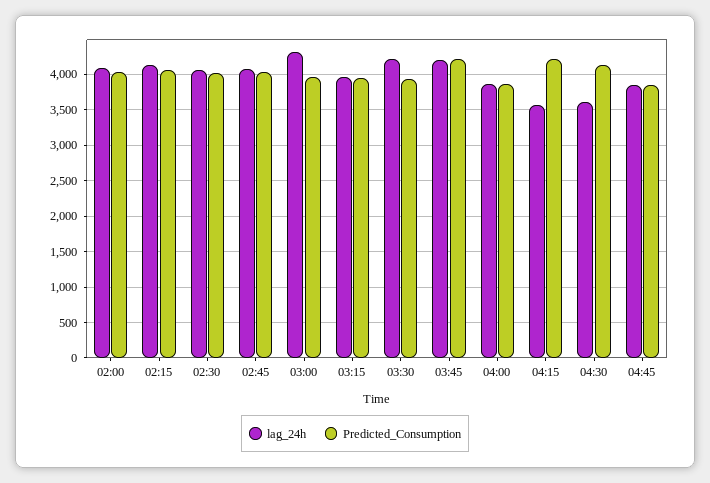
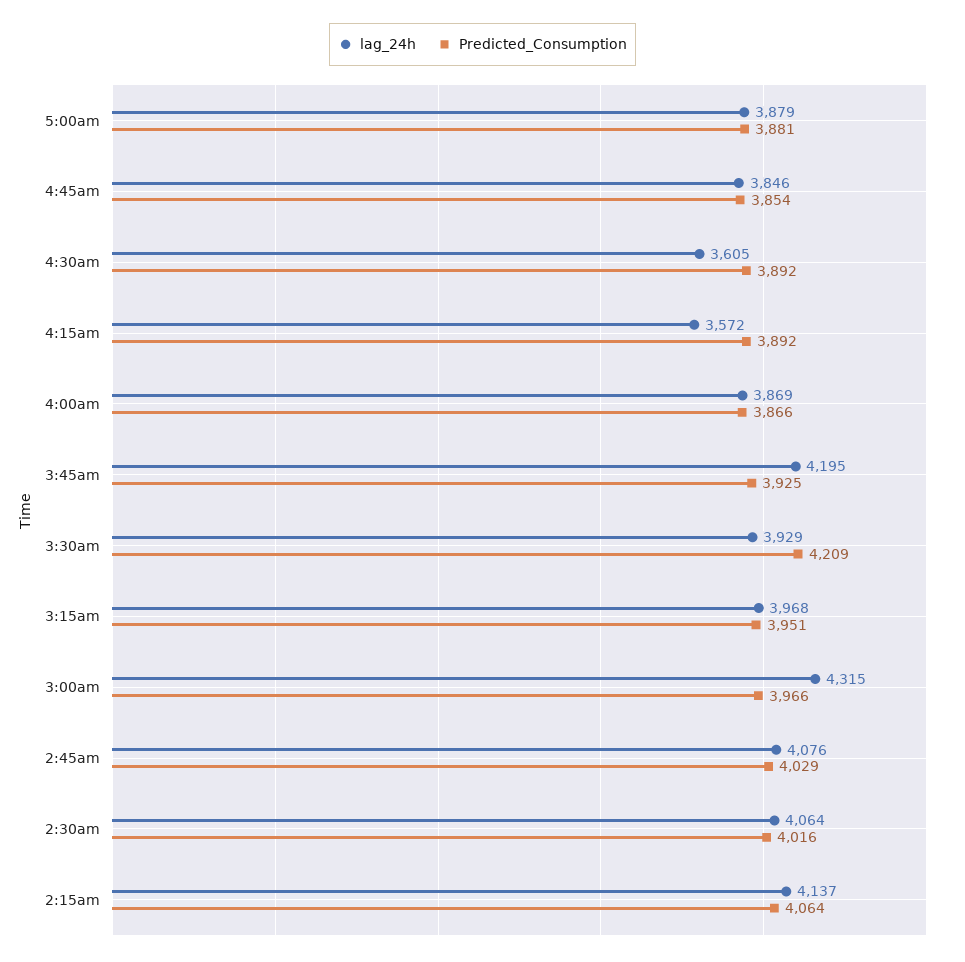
lag_24h, 02:00: 4100 -> none
Predicted_Consumption, 02:00: 4000 -> none
lag_24h, 03:30: 4200 -> 3929
Predicted_Consumption, 03:30: 3900 -> 4209
Predicted_Consumption, 03:45: 4200 -> 3925
Predicted_Consumption, 04:15: 4200 -> 3892
Predicted_Consumption, 04:30: 4100 -> 3892
lag_24h, 5:00am: none -> 3879
Predicted_Consumption, 5:00am: none -> 3881

